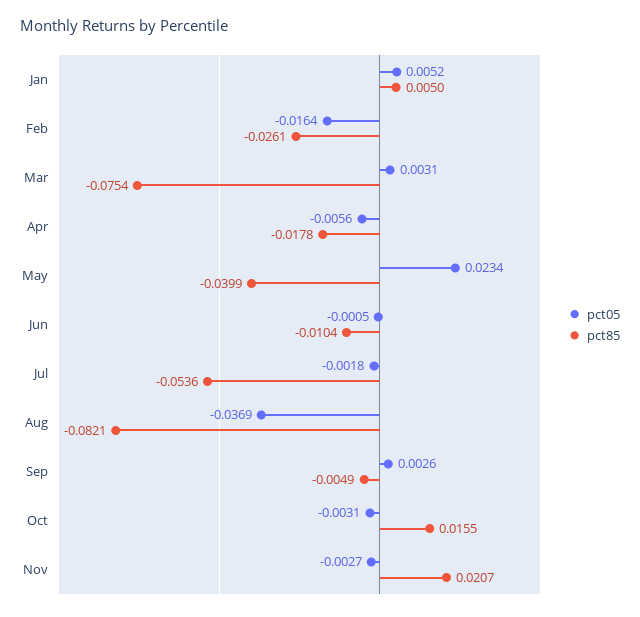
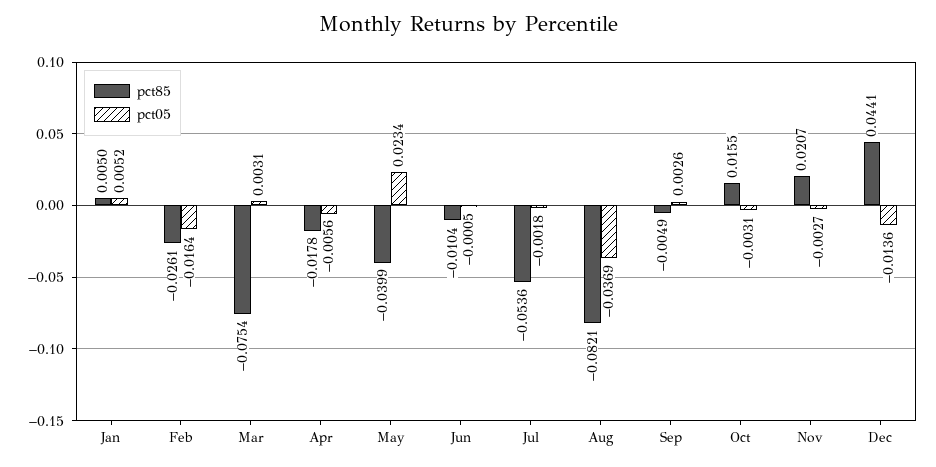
pct85, Dec: none -> 0.0441
pct05, Dec: none -> -0.0136

